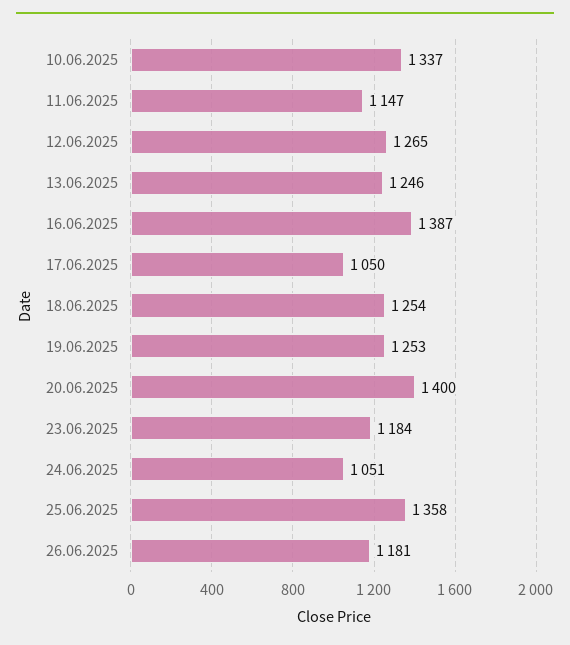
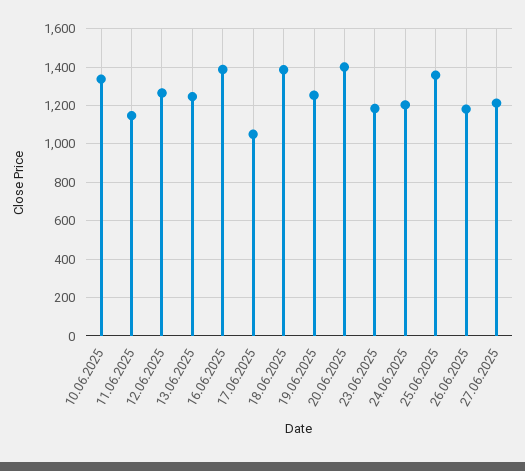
18.06.2025: 1254 -> 1400
24.06.2025: 1051 -> 1200
27.06.2025: none -> 1200

